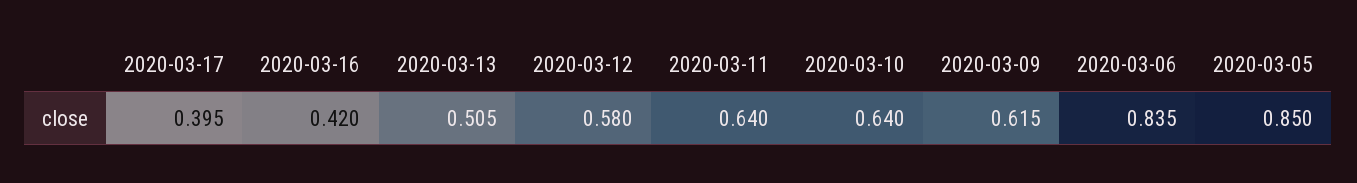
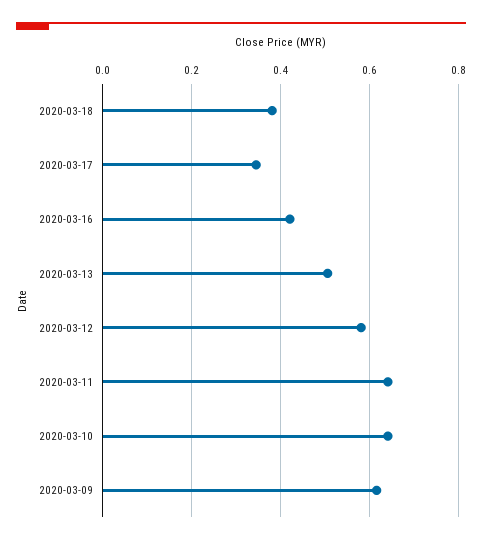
2020-03-17: 0.395 -> 0.34
2020-03-06: 0.835 -> none
2020-03-05: 0.85 -> none
2020-03-18: none -> 0.38

